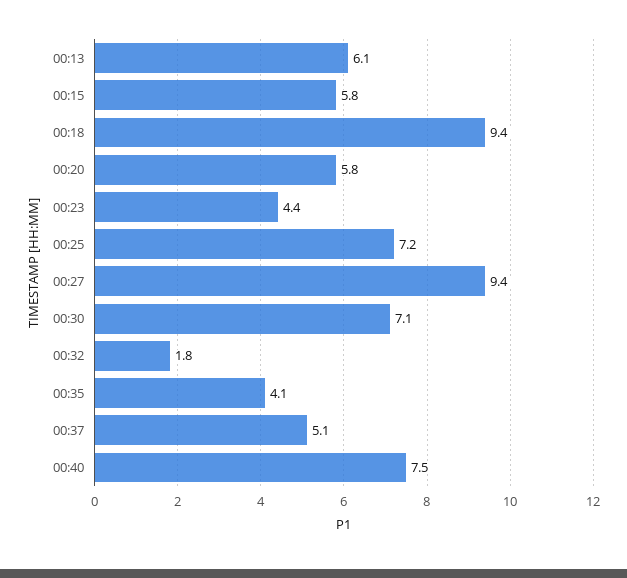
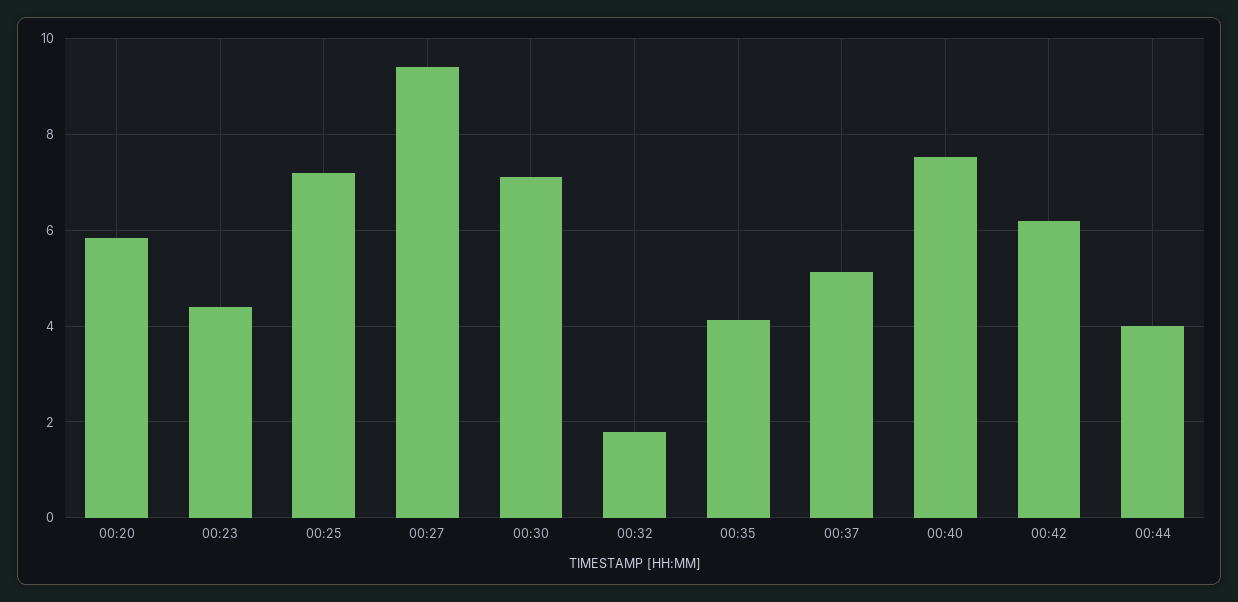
00:13: 6.1 -> none
00:15: 5.8 -> none
00:18: 9.4 -> none
00:42: none -> 6.2
00:44: none -> 4

